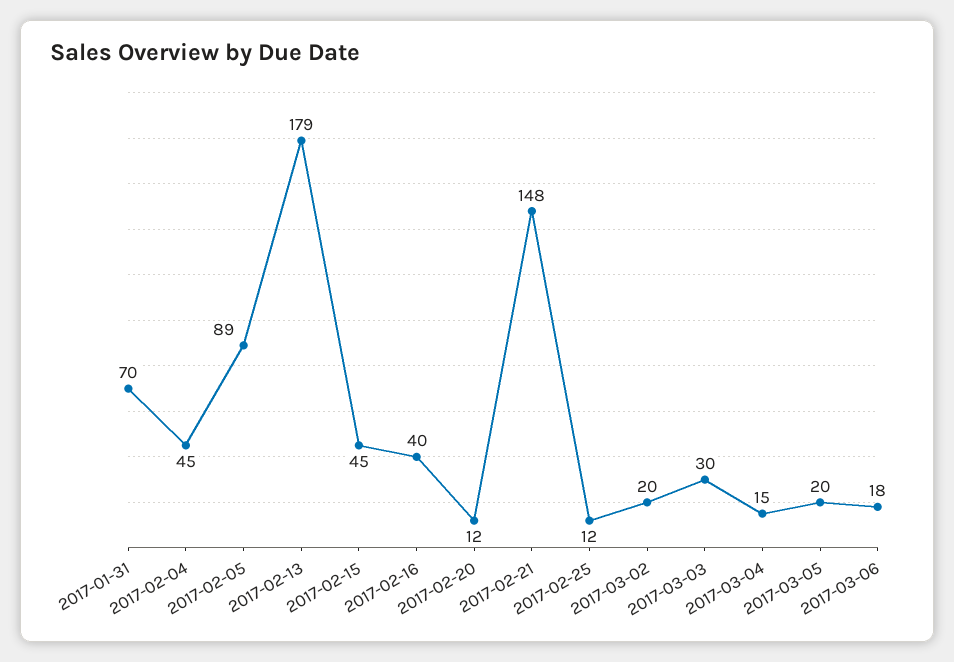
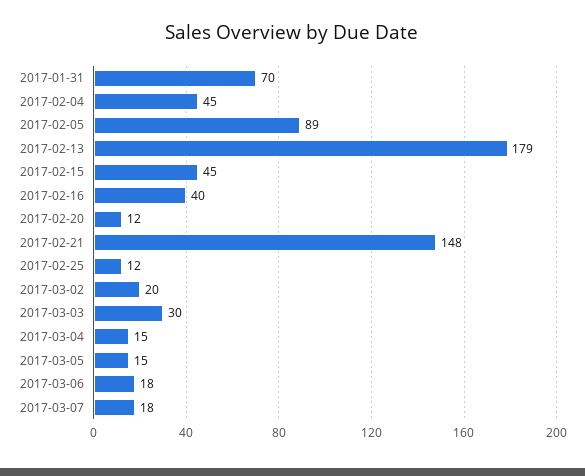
2017-03-05: 20 -> 15
2017-03-07: none -> 18

